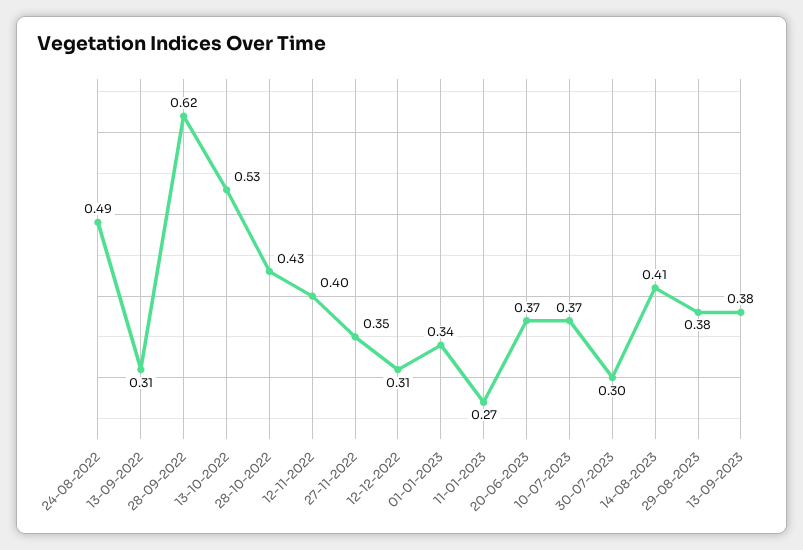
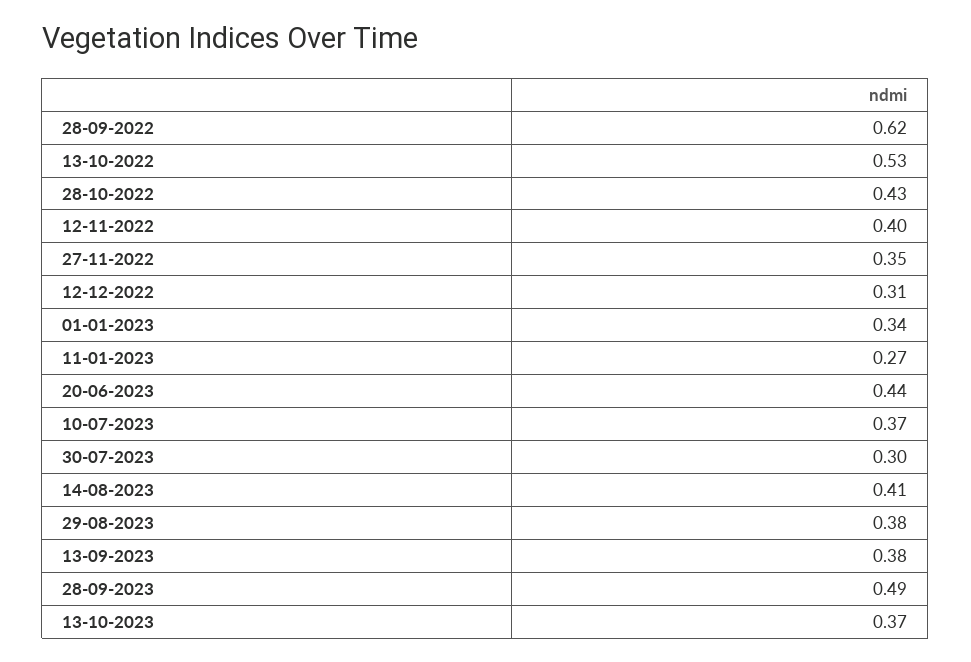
24-08-2022: 0.49 -> none
13-09-2022: 0.31 -> none
20-06-2023: 0.37 -> 0.44
28-09-2023: none -> 0.49
13-10-2023: none -> 0.37

